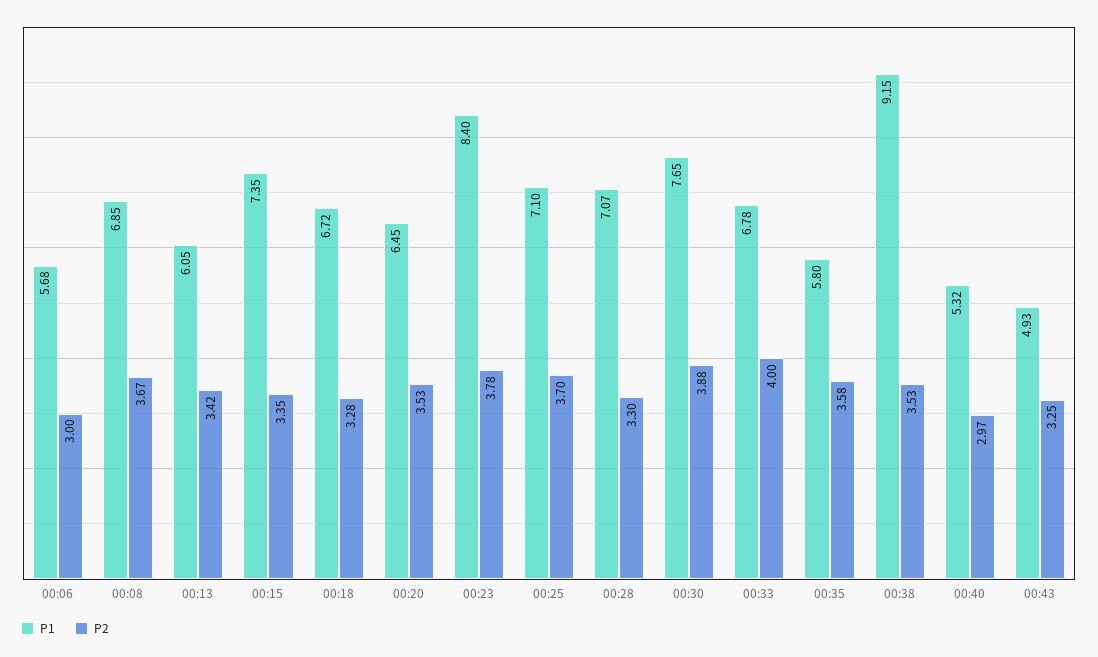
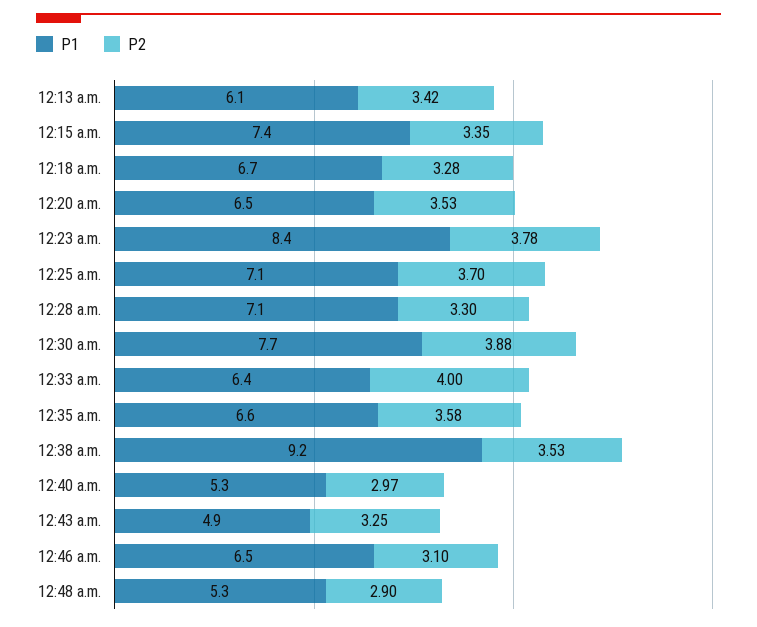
P1, 00:06: 5.68 -> none
P2, 00:06: 3 -> none
P1, 00:08: 6.85 -> none
P2, 00:08: 3.67 -> none
P1, 00:33: 6.78 -> 6.4
P1, 00:35: 5.8 -> 6.6
P1, 12:46 a.m.: none -> 6.5
P2, 12:46 a.m.: none -> 3.1
P1, 12:48 a.m.: none -> 5.3
P2, 12:48 a.m.: none -> 2.9

